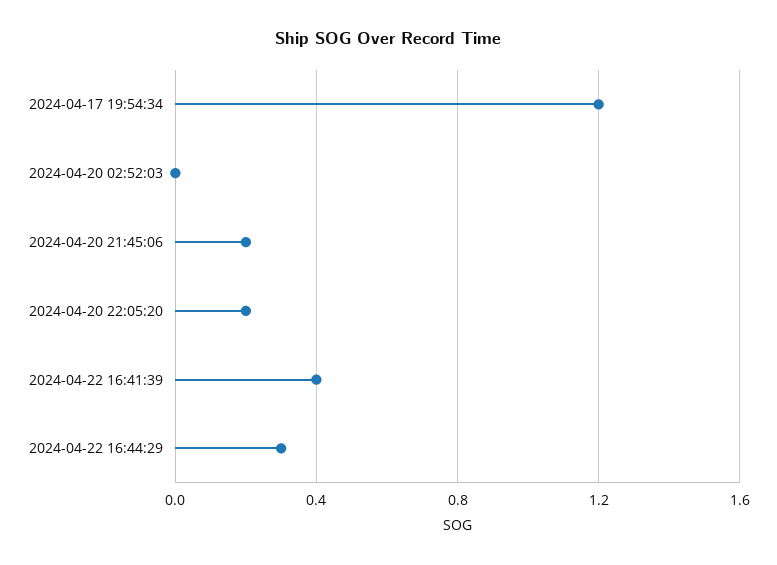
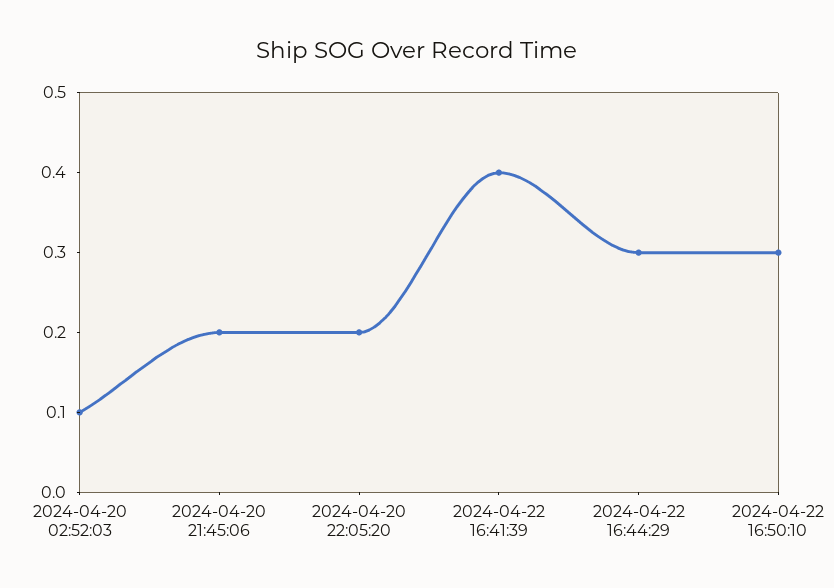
2024-04-17 19:54:34: 1.2 -> none
2024-04-20 02:52:03: 0 -> 0.1
2024-04-22 16:50:10: none -> 0.3

